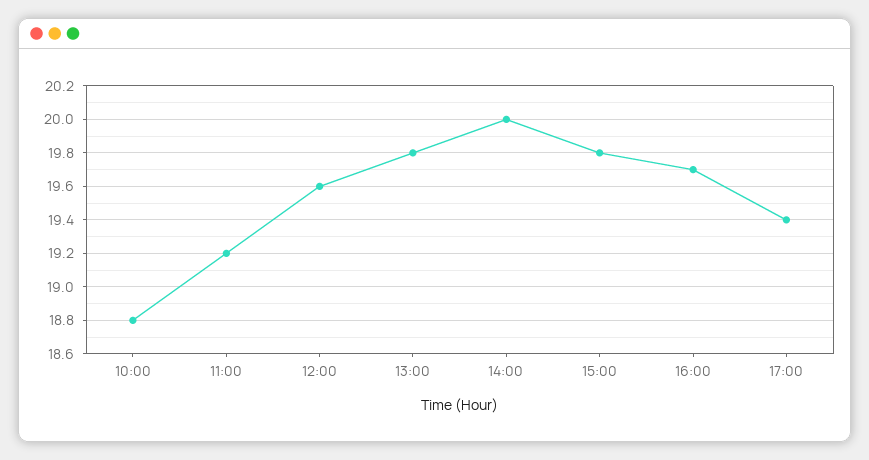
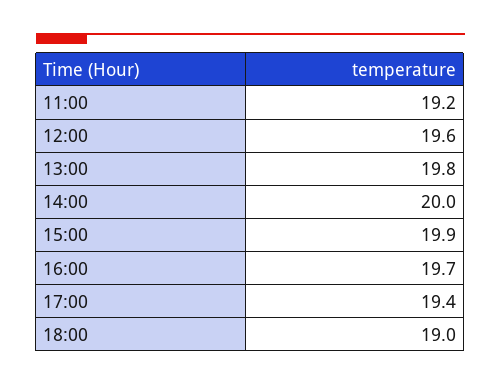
10:00: 18.8 -> none
15:00: 19.8 -> 19.9
18:00: none -> 19

